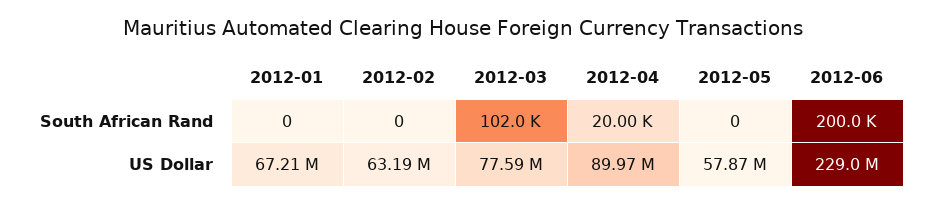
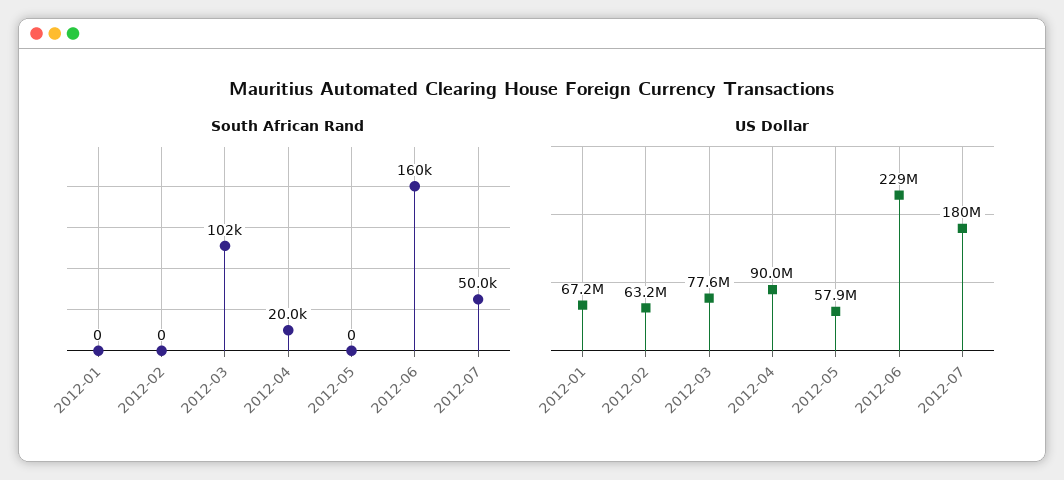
South African Rand, 2012-06: 200000 -> 160000
South African Rand, 2012-07: none -> 50000
US Dollar, 2012-07: none -> 180000000

